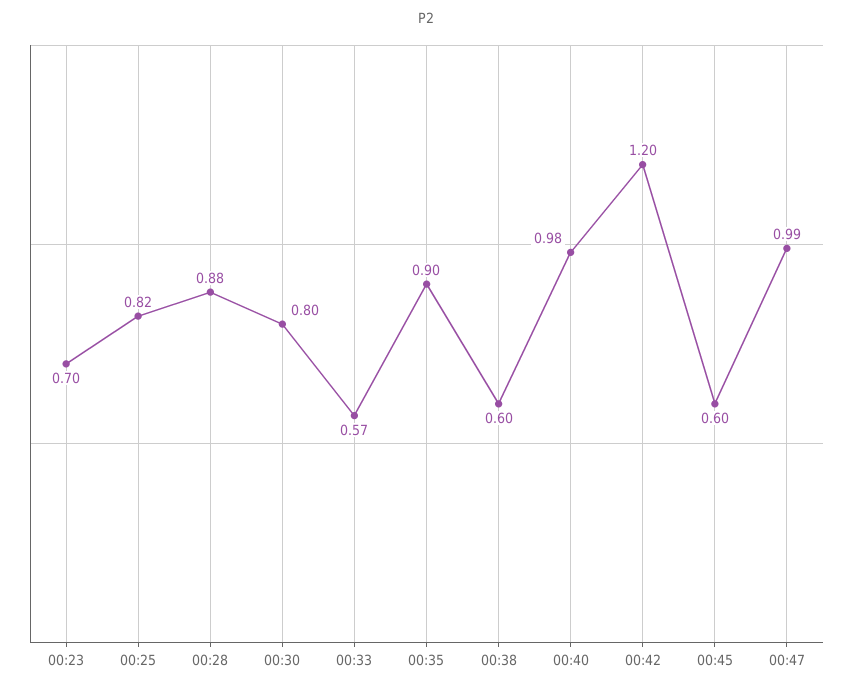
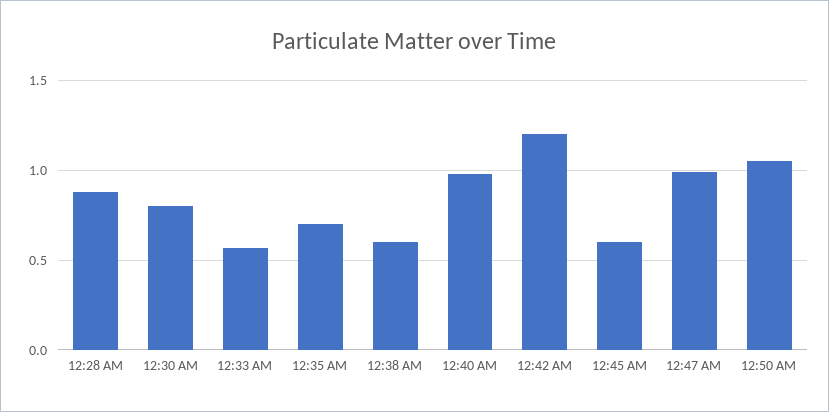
00:23: 0.7 -> none
00:25: 0.82 -> none
00:35: 0.9 -> 0.7
12:50 AM: none -> 1.05

